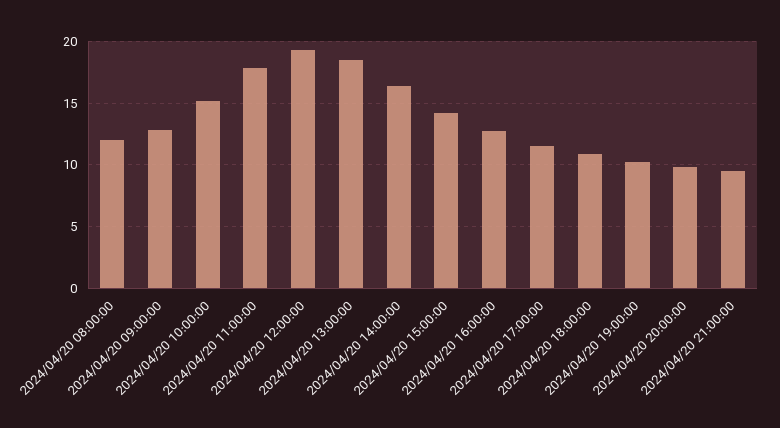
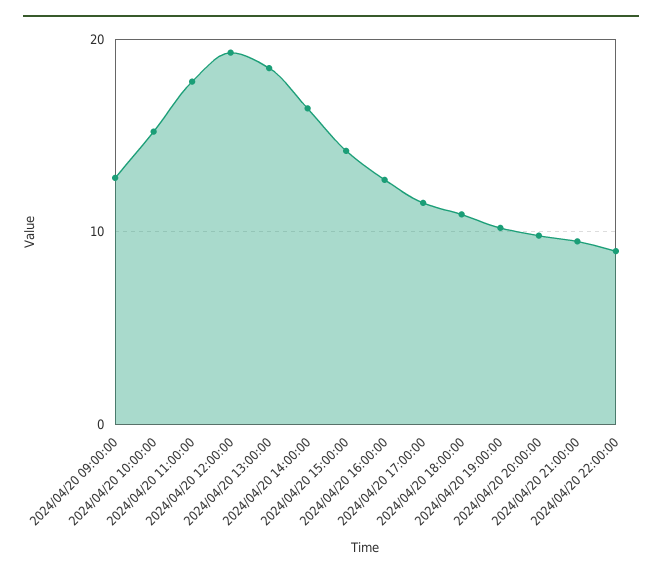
2024/04/20 08:00:00: 12 -> none
2024/04/20 22:00:00: none -> 9

